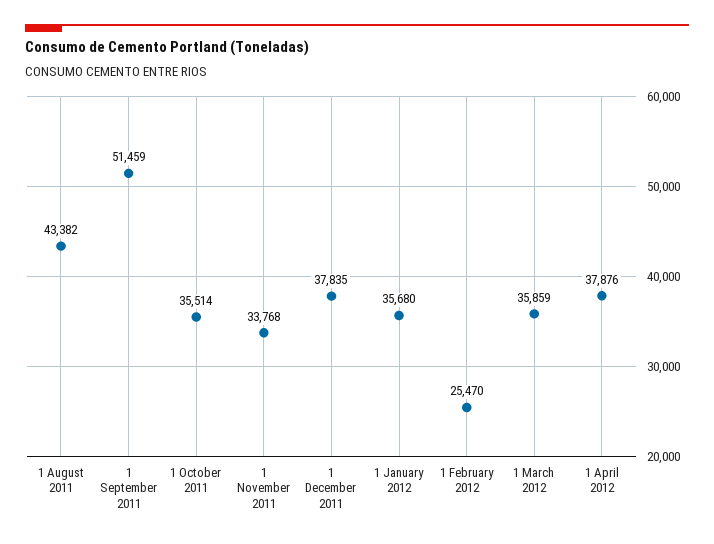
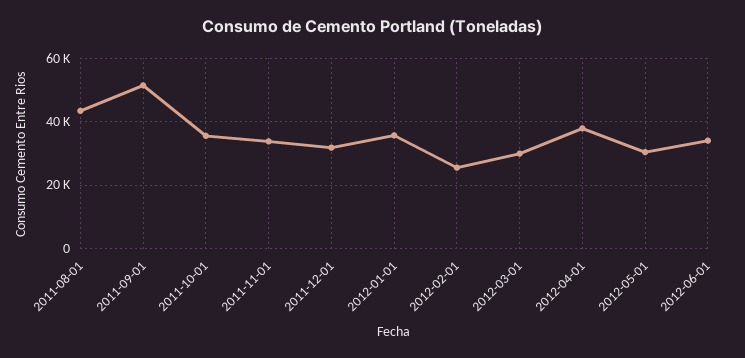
1 December 2011: 37835 -> 32000
1 March 2012: 35859 -> 30000
2012-05-01: none -> 30000
2012-06-01: none -> 34000

